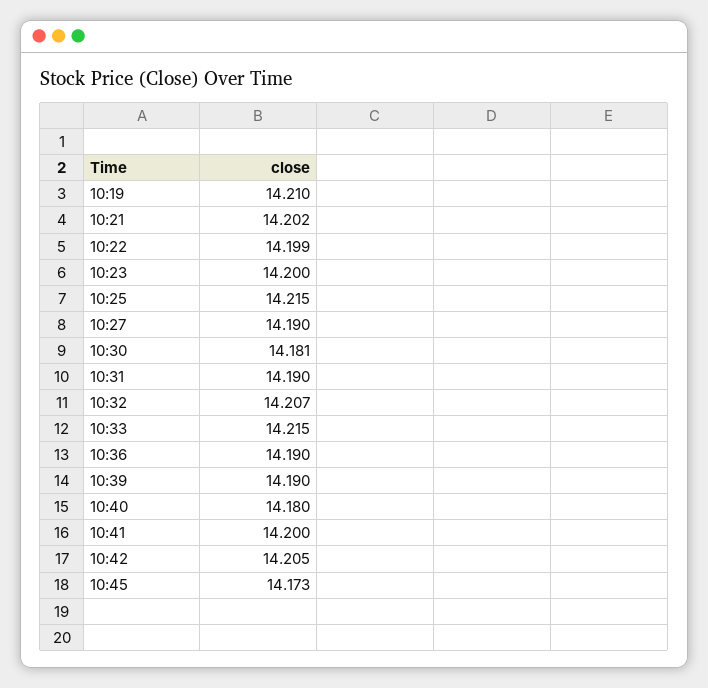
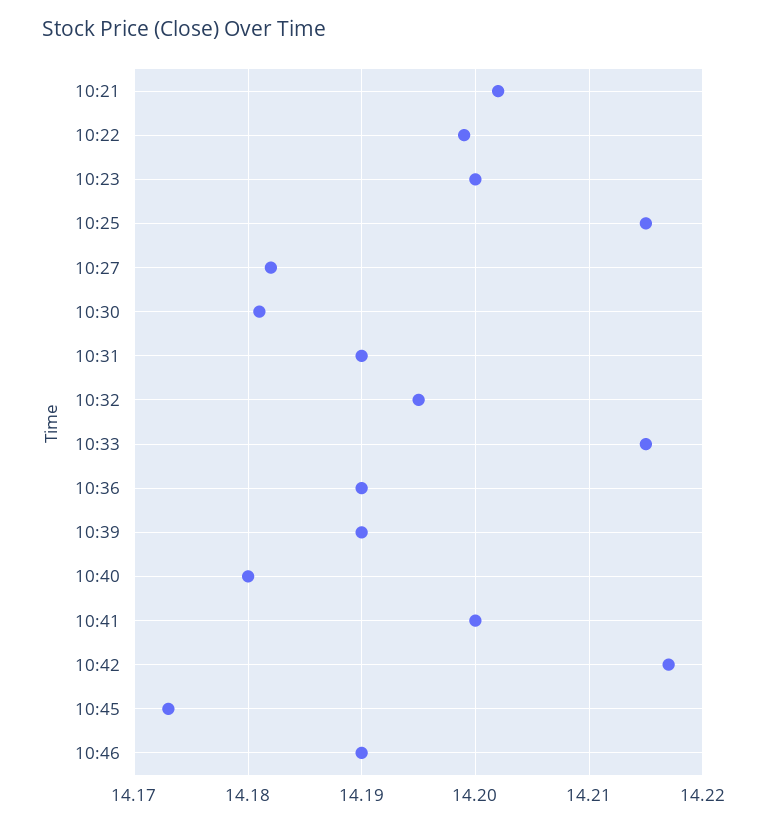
10:19: 14.21 -> none
10:27: 14.19 -> 14.182
10:32: 14.207 -> 14.195
10:42: 14.205 -> 14.217
10:46: none -> 14.19

